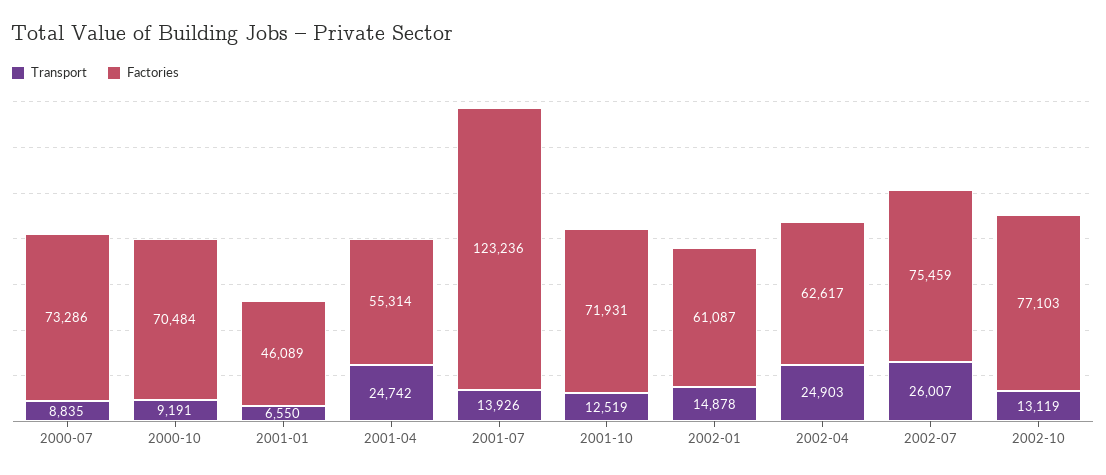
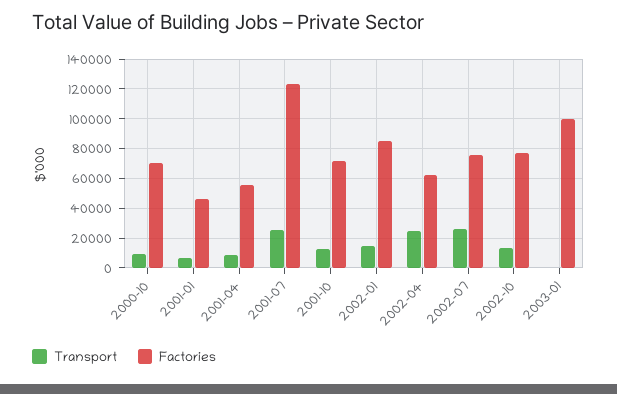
Transport, 2000-07: 8835 -> none
Factories, 2000-07: 73286 -> none
Transport, 2001-04: 24742 -> 10000
Transport, 2001-07: 13926 -> 25000
Factories, 2002-01: 61087 -> 85000
Transport, 2003-01: none -> 0
Factories, 2003-01: none -> 100000

